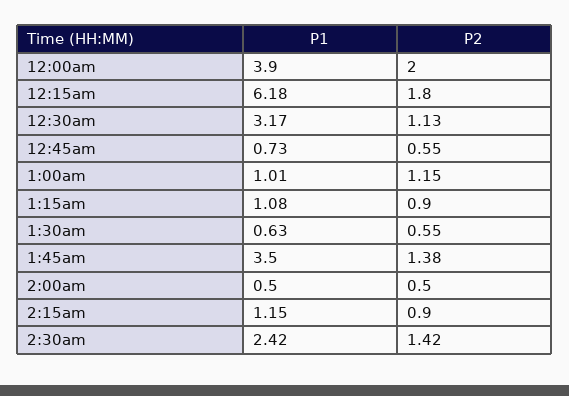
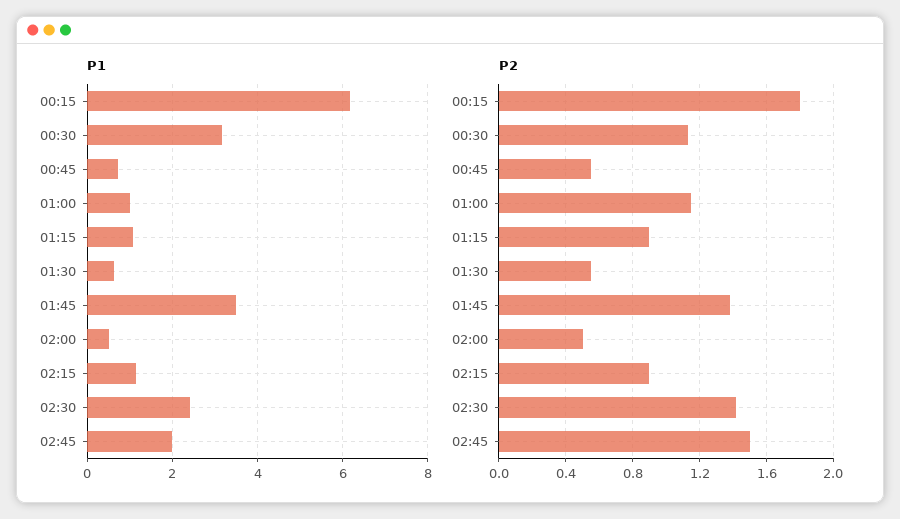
P1, 12:00am: 3.9 -> none
P2, 12:00am: 2 -> none
P1, 02:45: none -> 2
P2, 02:45: none -> 1.5

